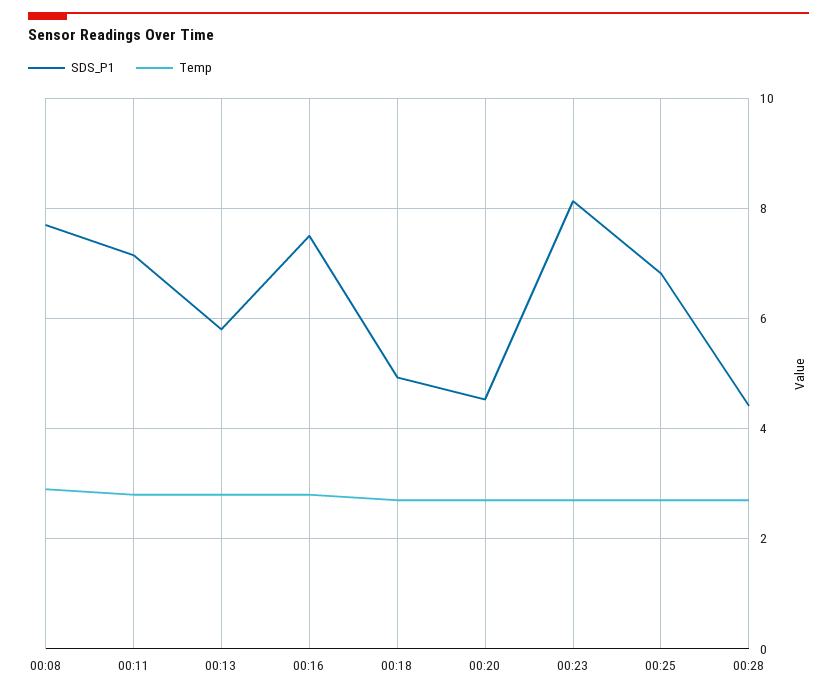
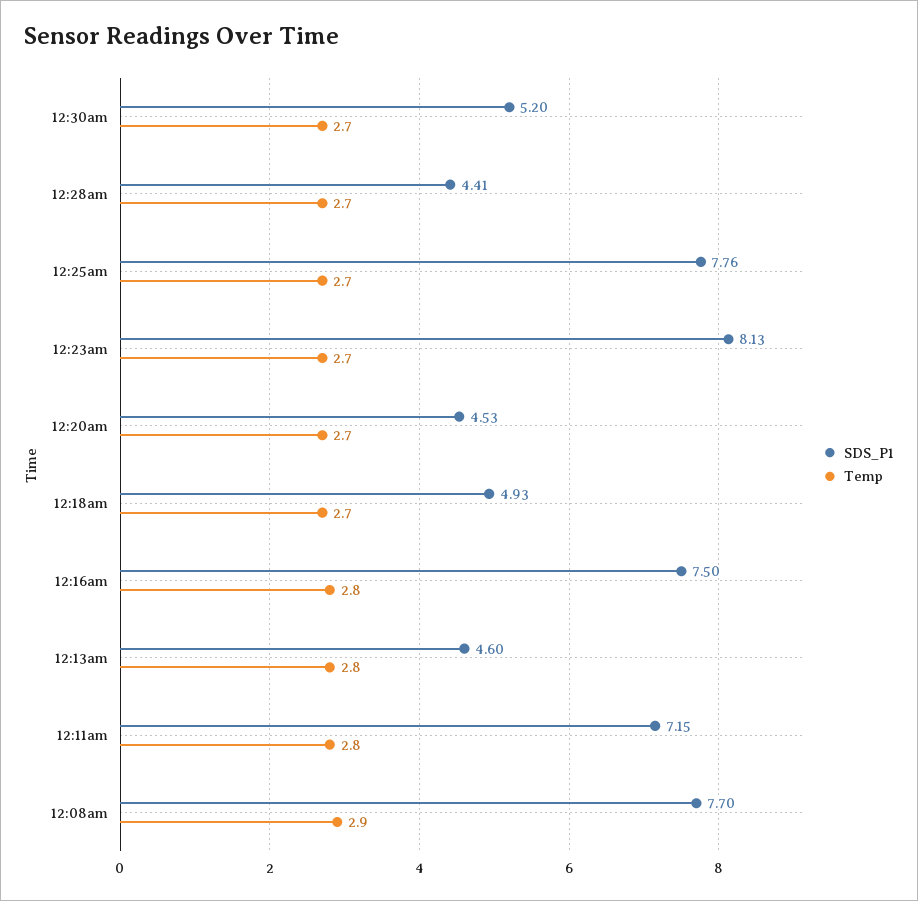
SDS_P1, 00:13: 5.8 -> 4.6
SDS_P1, 00:25: 6.8 -> 7.76
SDS_P1, 12:30am: none -> 5.2
Temp, 12:30am: none -> 2.7

